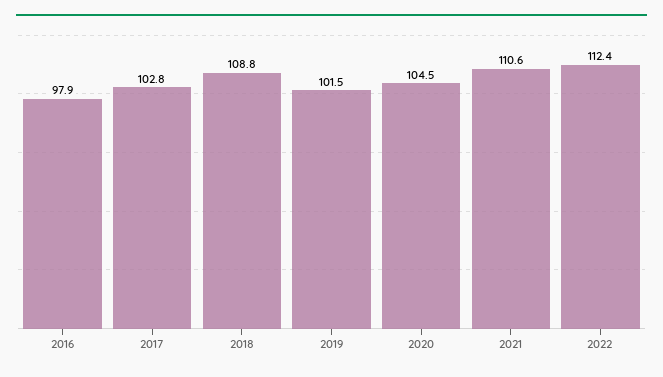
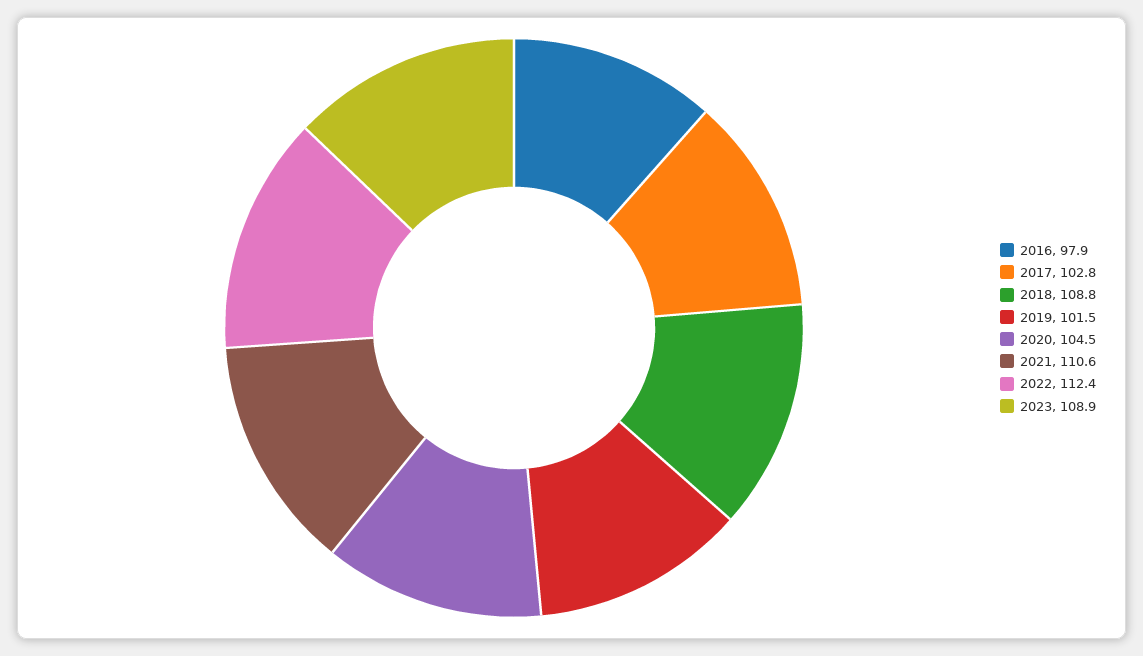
2023: none -> 108.9

